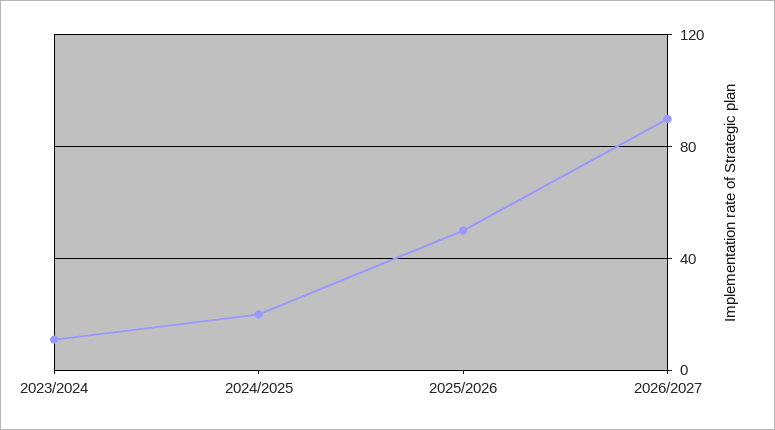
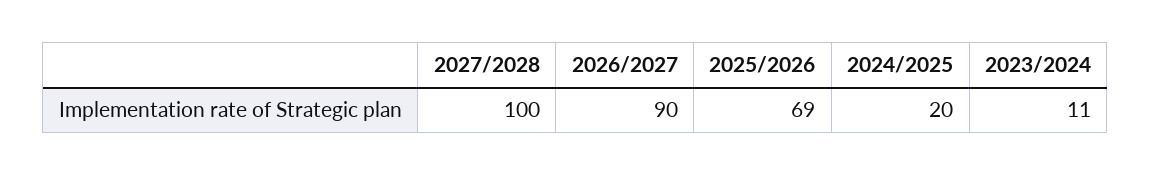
2025/2026: 50 -> 69
2027/2028: none -> 100

